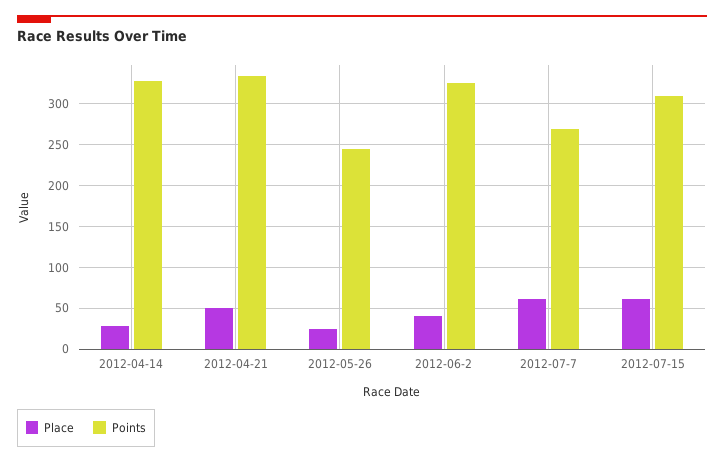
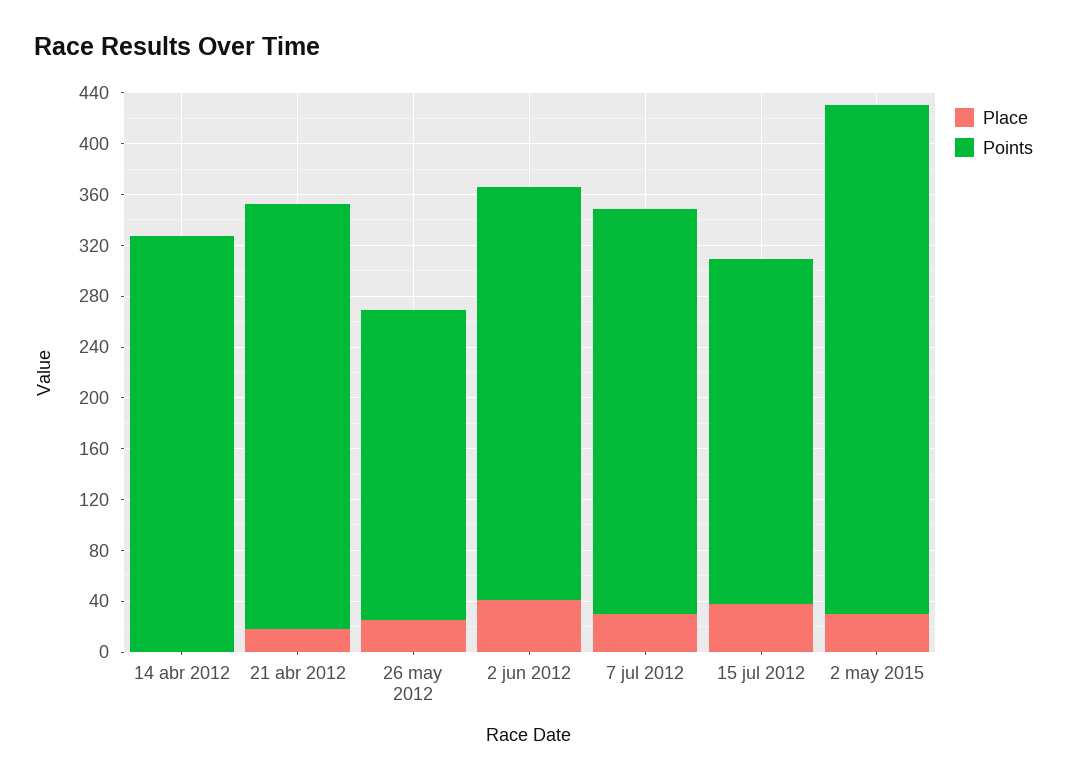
Place, 2012-04-14: 30 -> 0
Place, 2012-04-21: 50 -> 20
Place, 2012-07-7: 60 -> 30
Points, 2012-07-7: 270 -> 320
Place, 2012-07-15: 60 -> 40
Points, 2012-07-15: 310 -> 270
Place, 2 may 2015: none -> 30
Points, 2 may 2015: none -> 400

